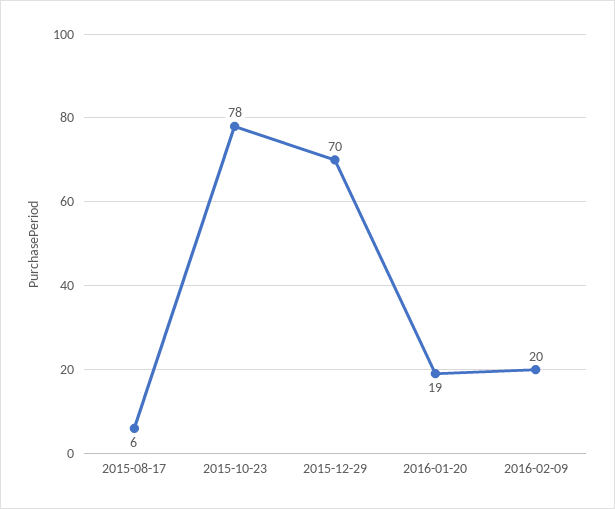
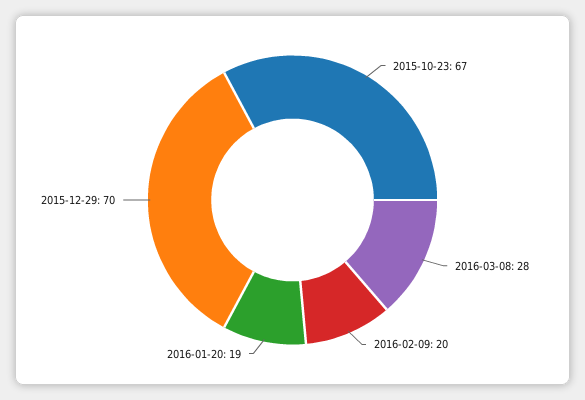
2015-08-17: 6 -> none
2015-10-23: 78 -> 67
2016-03-08: none -> 28

